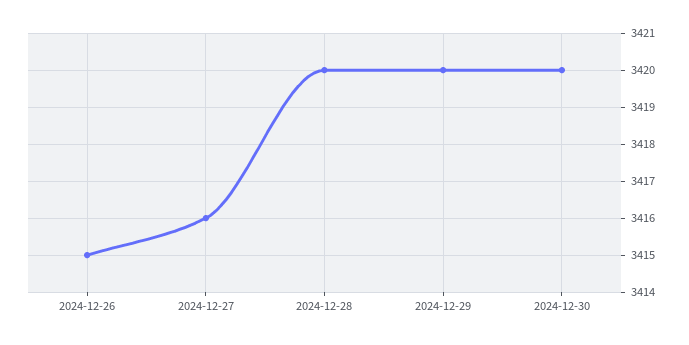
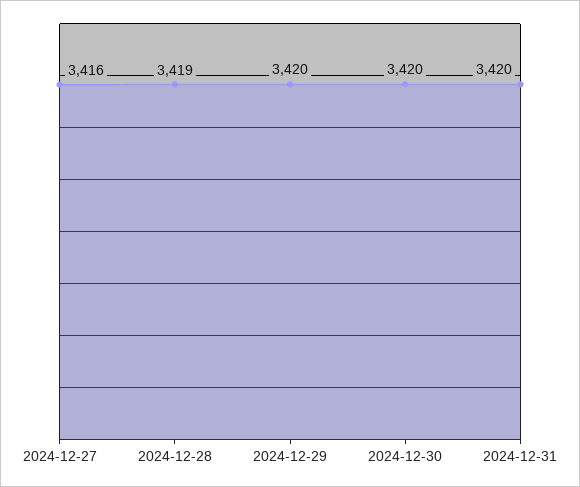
2024-12-26: 3415 -> none
2024-12-28: 3420 -> 3419
2024-12-31: none -> 3420

